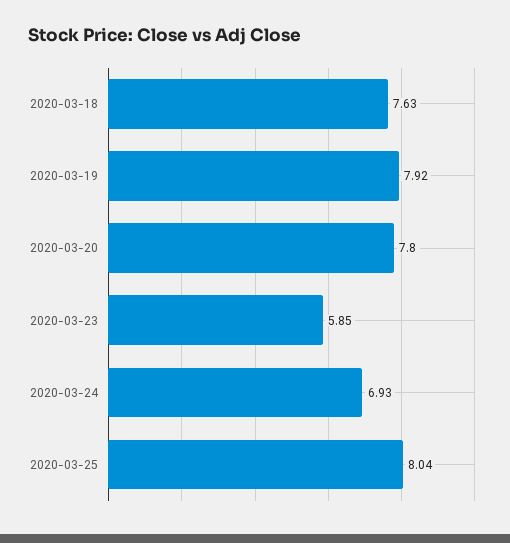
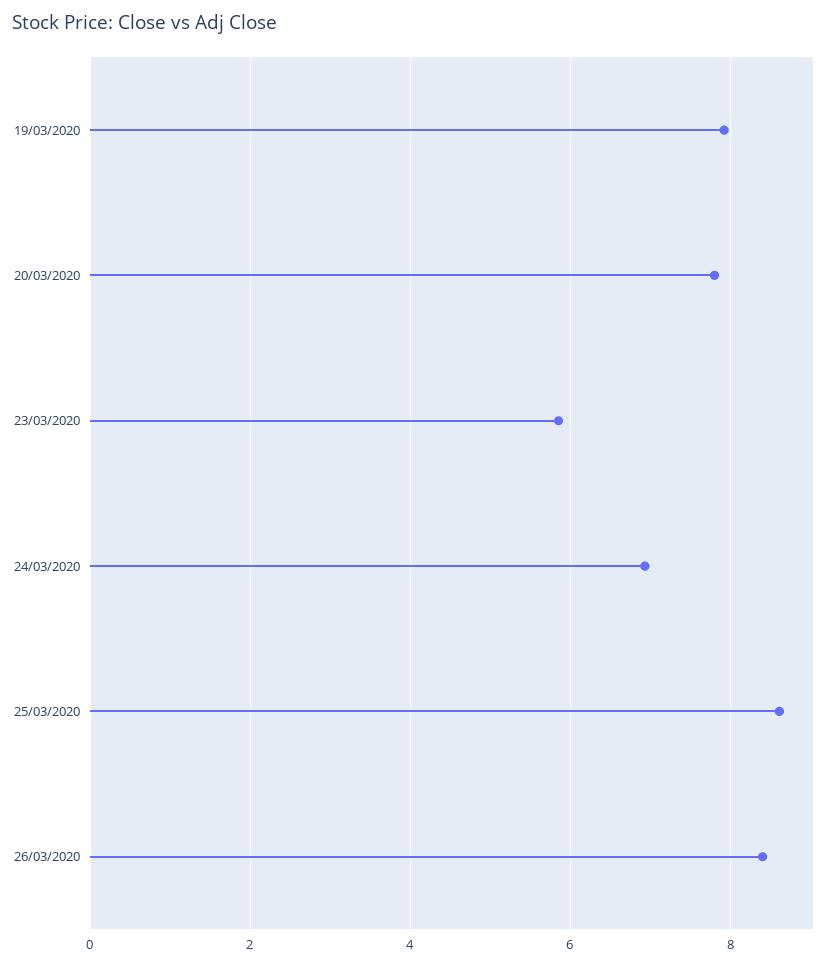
2020-03-18: 7.63 -> none
2020-03-25: 8.04 -> 8.6
26/03/2020: none -> 8.4

